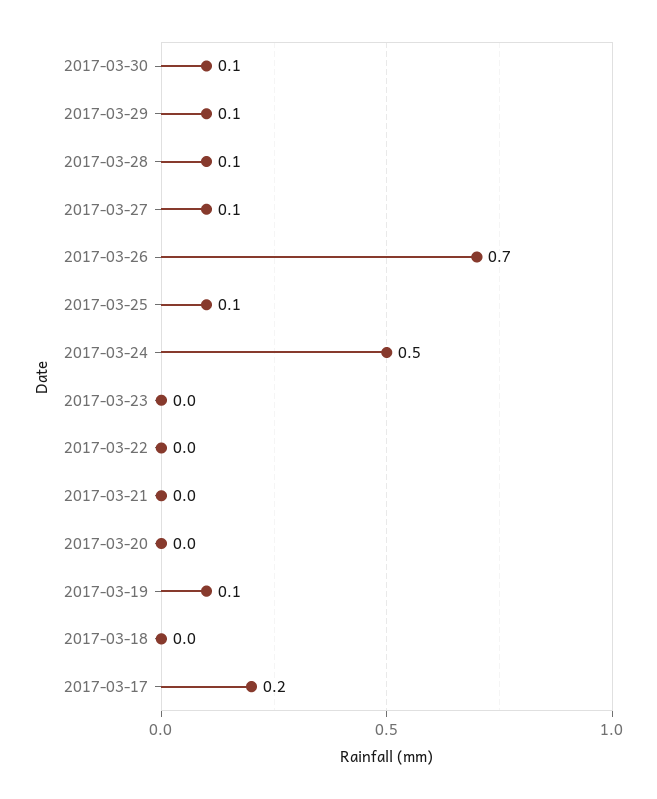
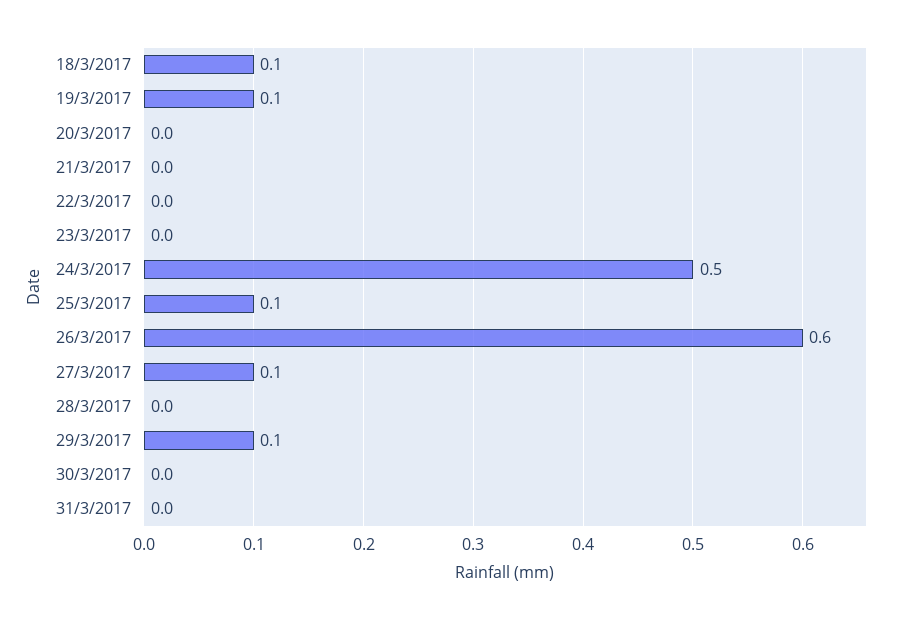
2017-03-30: 0.1 -> 0
2017-03-28: 0.1 -> 0
2017-03-26: 0.7 -> 0.6
2017-03-18: 0 -> 0.1
2017-03-17: 0.2 -> none
31/3/2017: none -> 0

